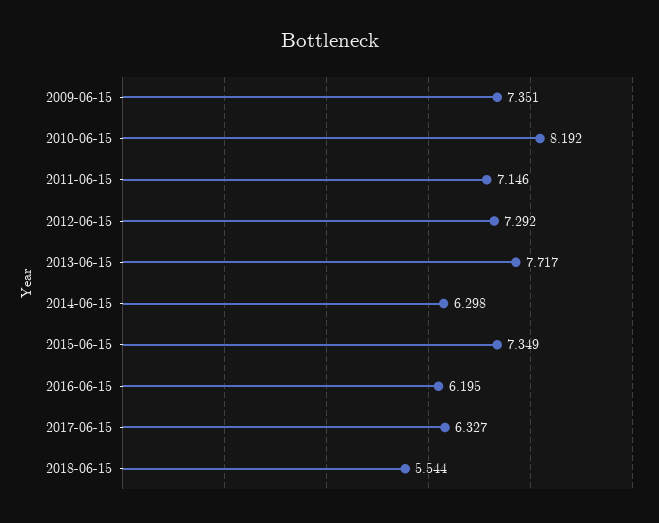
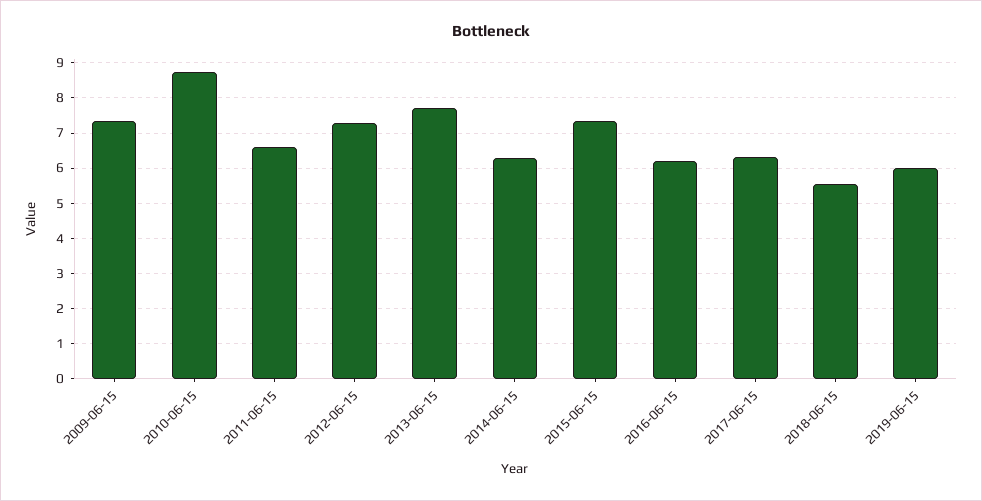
2010-06-15: 8.192 -> 8.8
2011-06-15: 7.146 -> 6.6
2019-06-15: none -> 6

